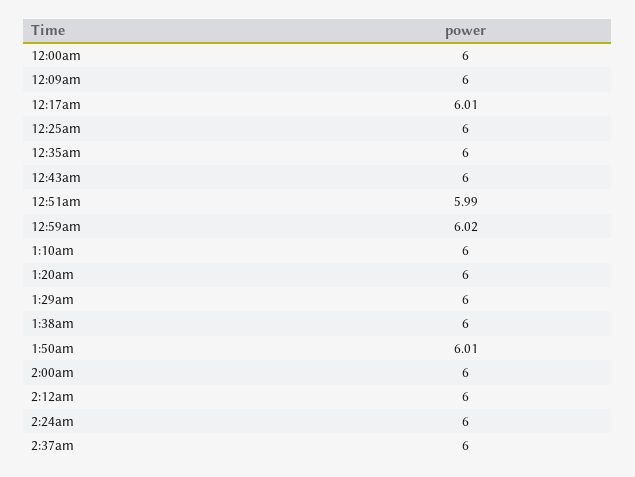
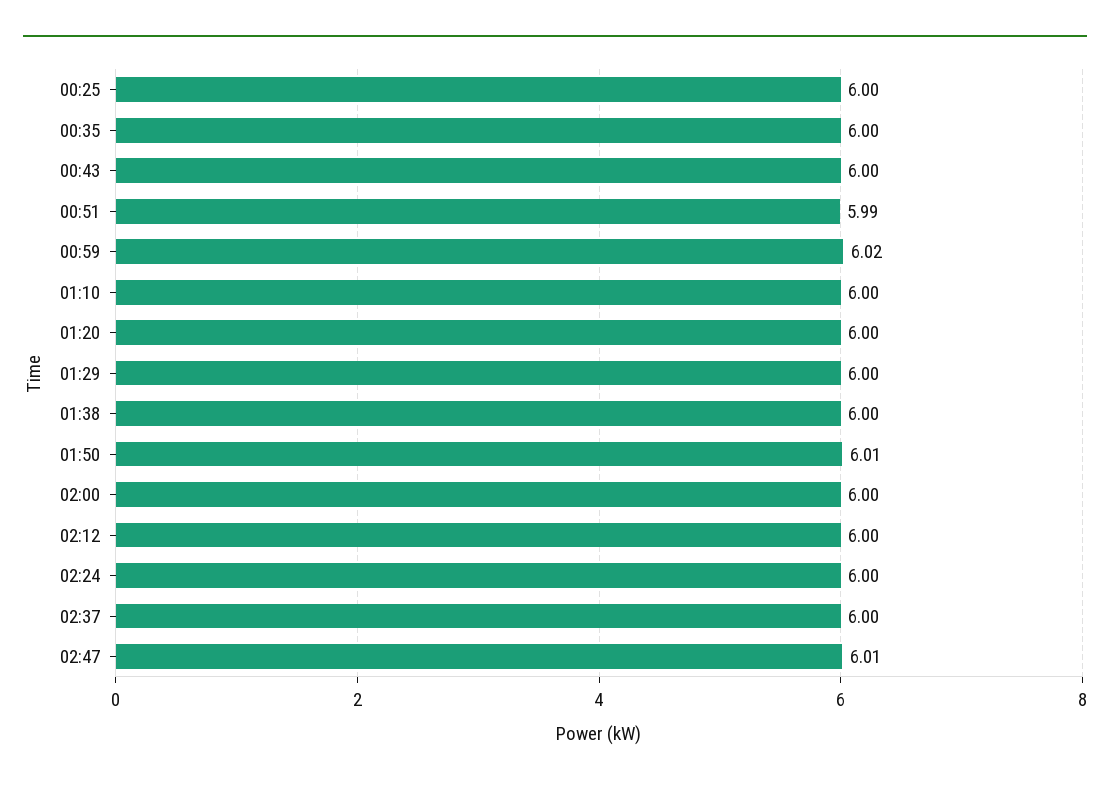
12:00am: 6 -> none
12:09am: 6 -> none
12:17am: 6.01 -> none
02:47: none -> 6.01

